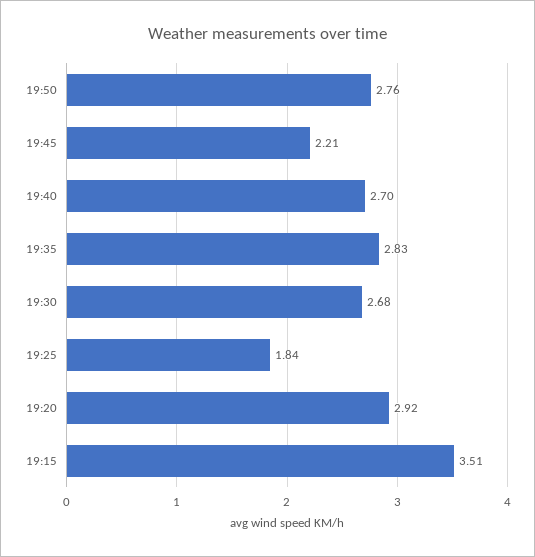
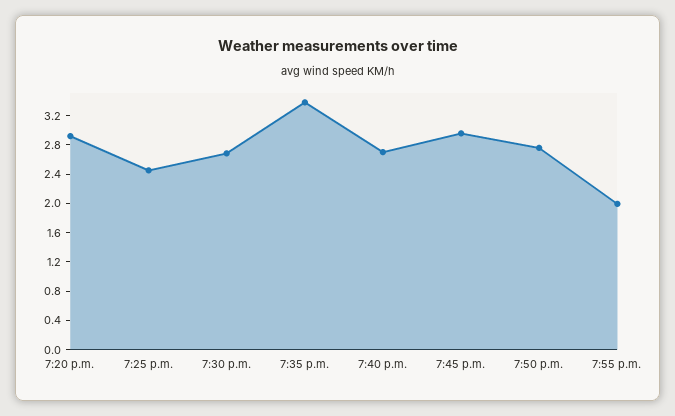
19:45: 2.21 -> 3
19:35: 2.83 -> 3.4
19:25: 1.84 -> 2.4
19:15: 3.51 -> none
7:55 p.m.: none -> 2

